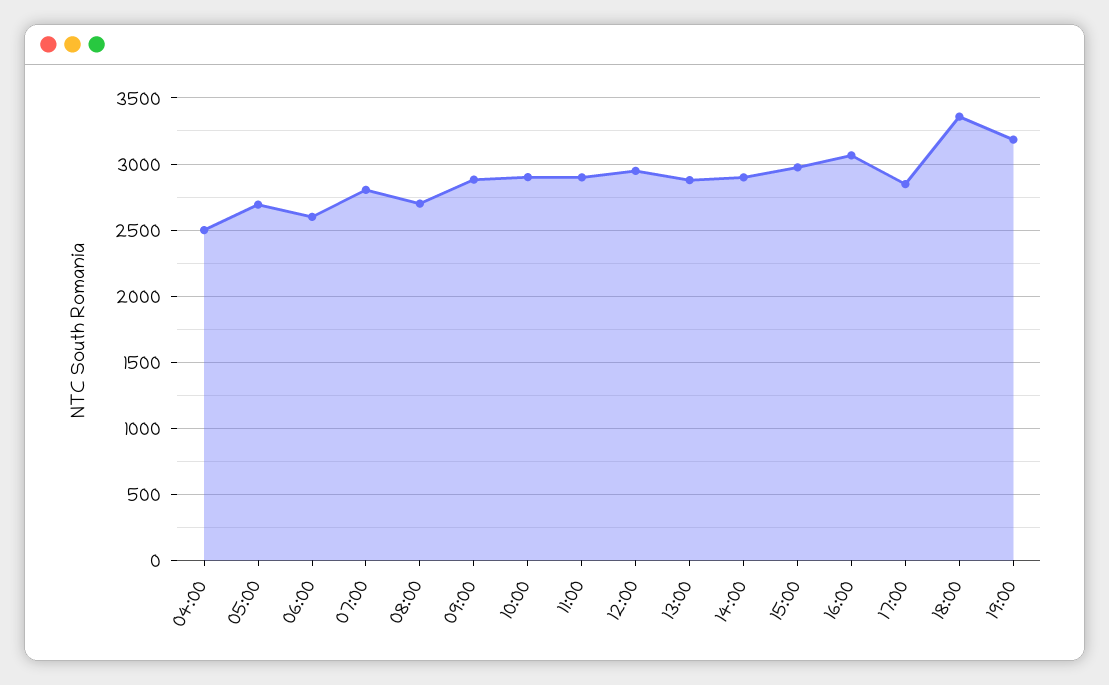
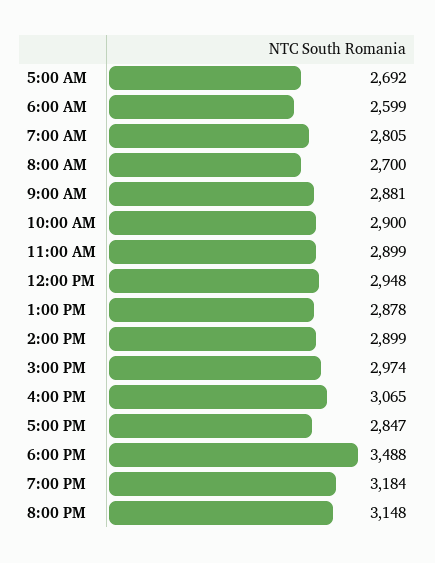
04:00: 2500 -> none
18:00: 3350 -> 3488
8:00 PM: none -> 3148

